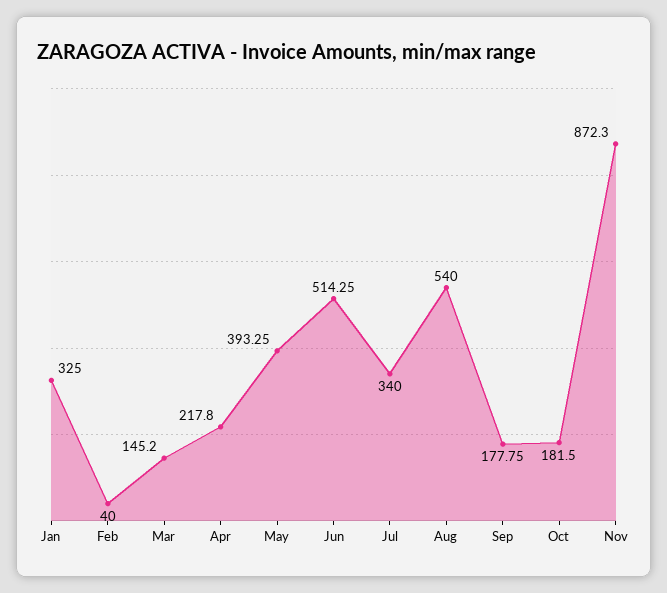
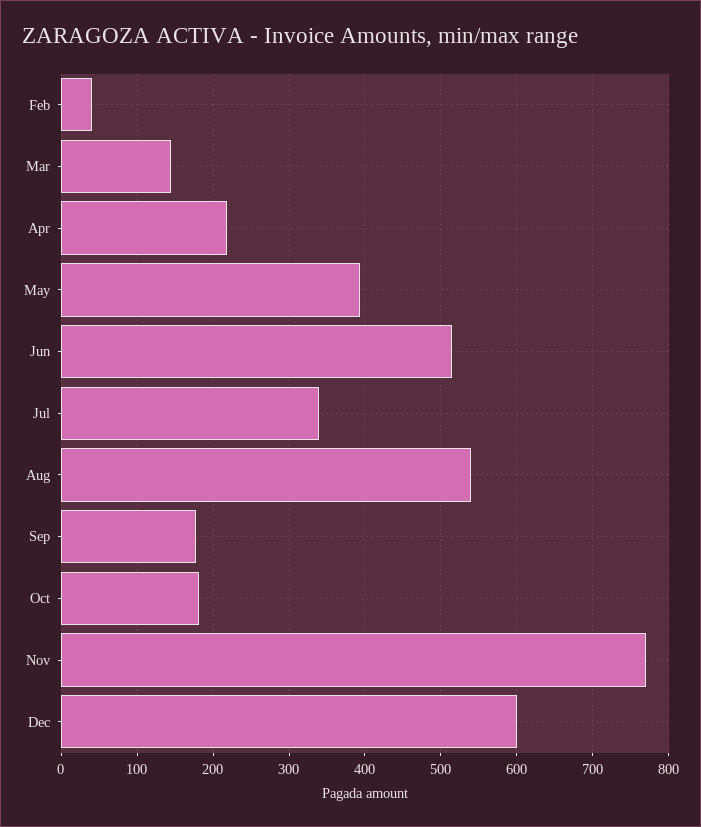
Jan: 325 -> none
Nov: 872.3 -> 770
Dec: none -> 600

